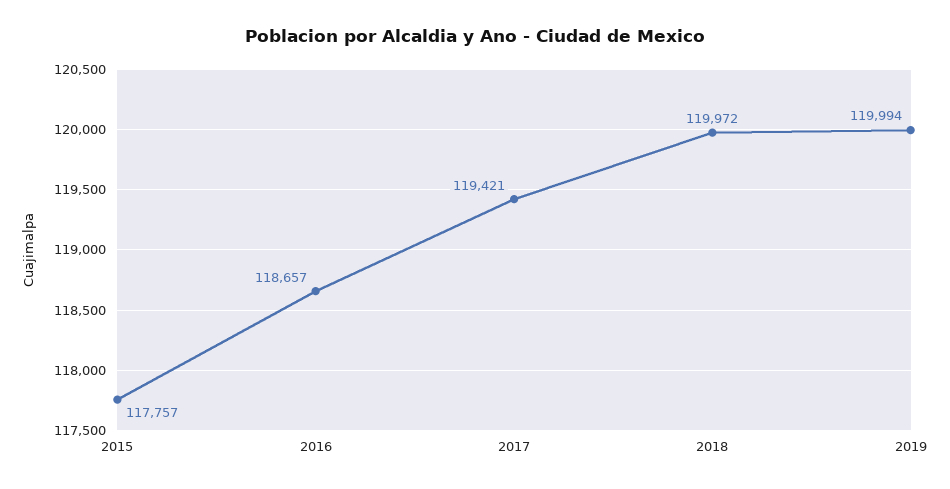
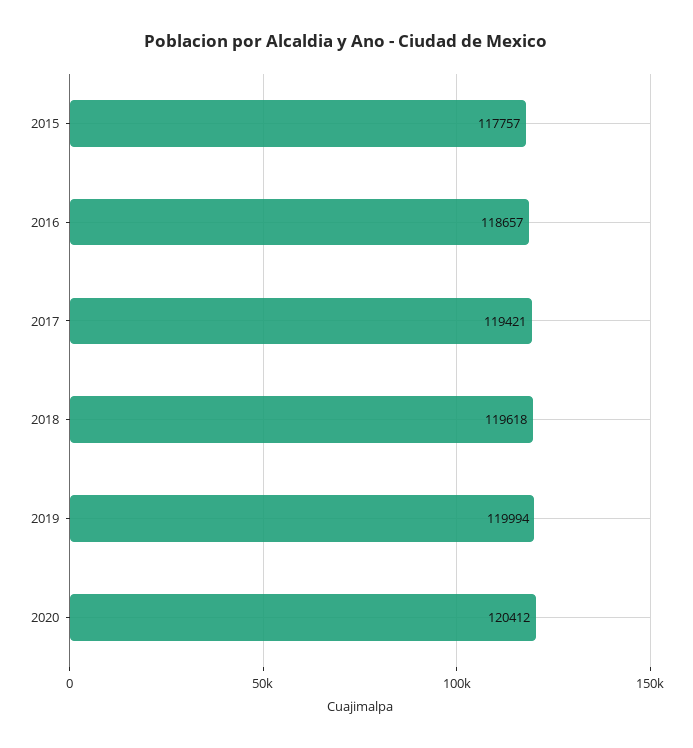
2018: 119972 -> 119618
2020: none -> 120412

